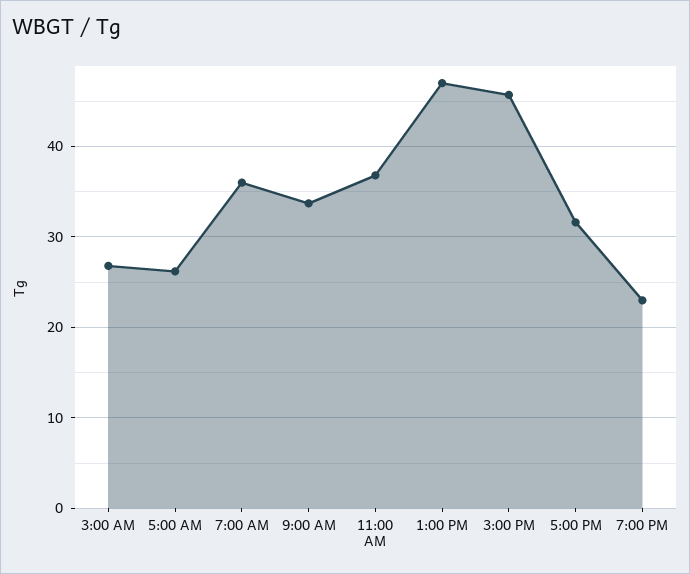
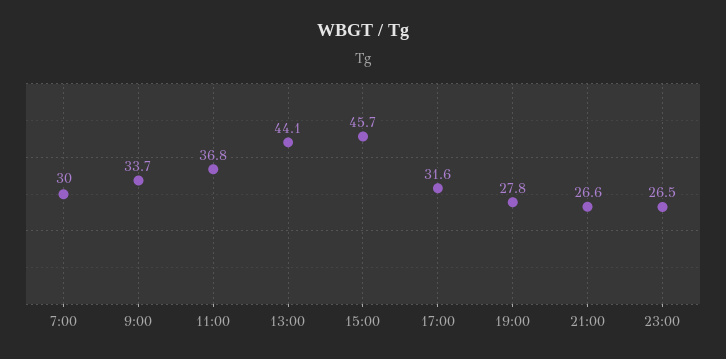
3:00 AM: 27 -> none
5:00 AM: 26 -> none
7:00 AM: 36 -> 30
1:00 PM: 47 -> 44.1
7:00 PM: 23 -> 27.8
21:00: none -> 26.6
23:00: none -> 26.5

